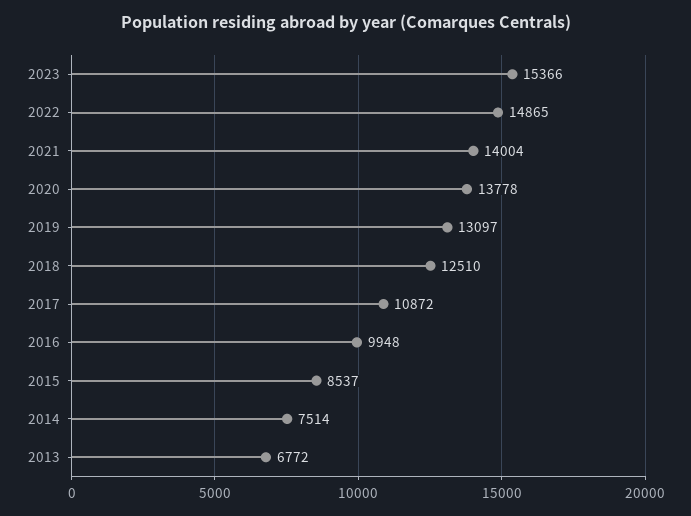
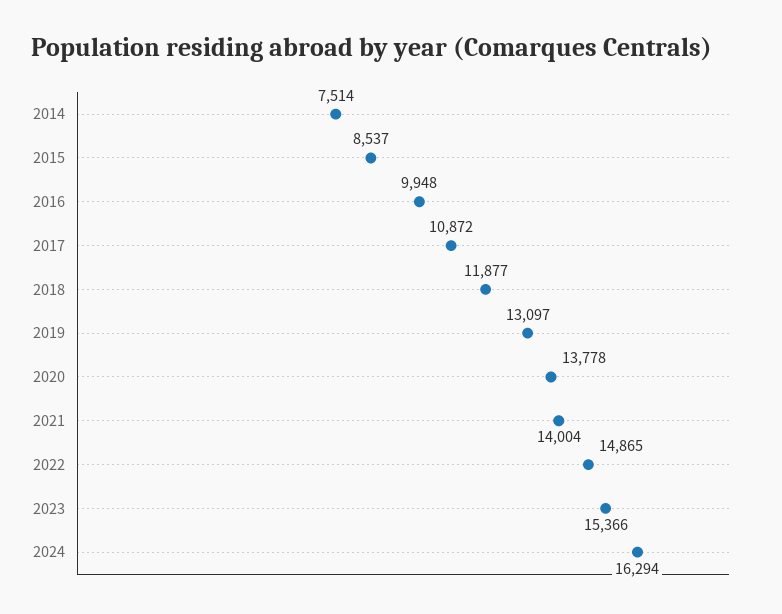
2018: 12510 -> 11877
2013: 6772 -> none
2024: none -> 16294

